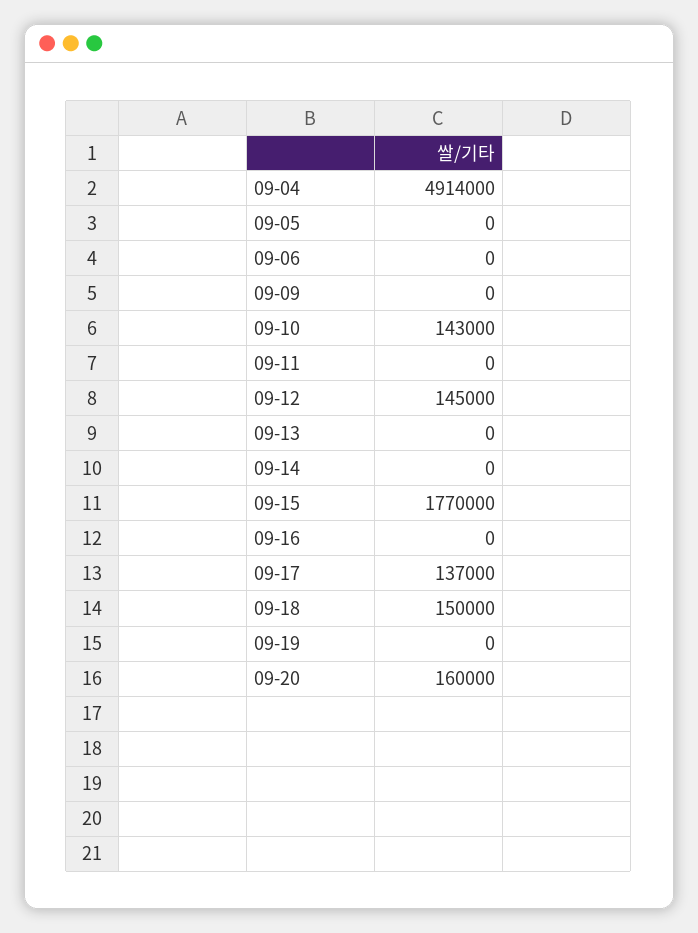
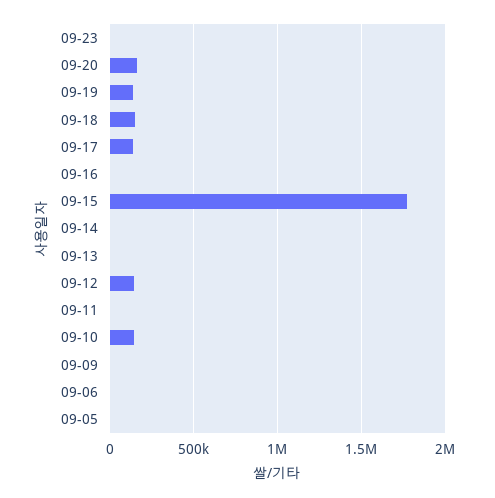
09-04: 4914000 -> none
09-19: 0 -> 150000
09-23: none -> 0

